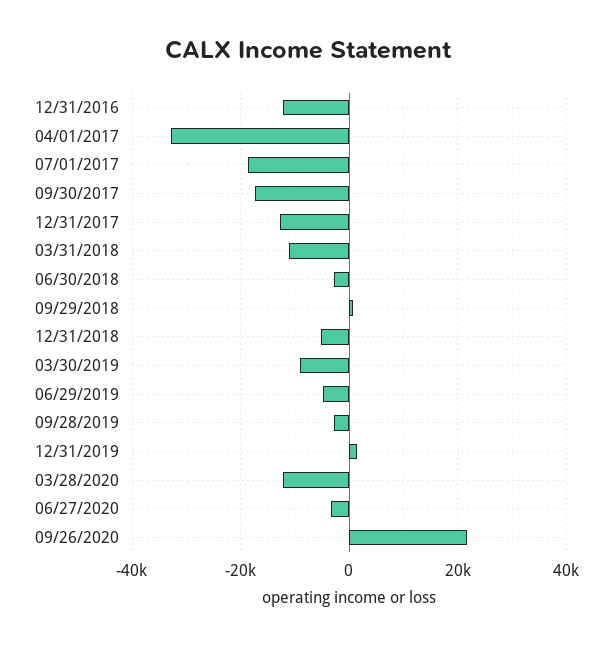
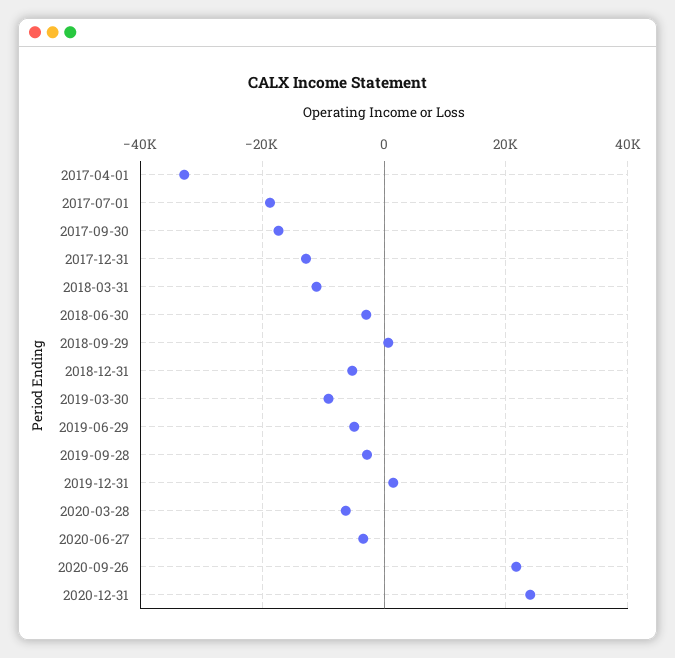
12/31/2016: -12000 -> none
03/28/2020: -12000 -> -6000
2020-12-31: none -> 24000

